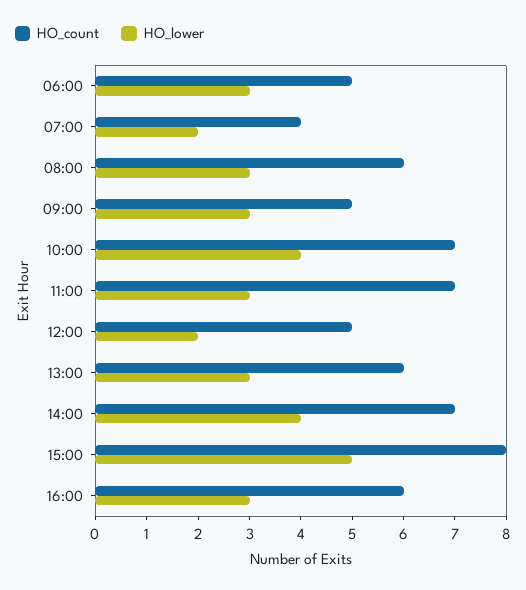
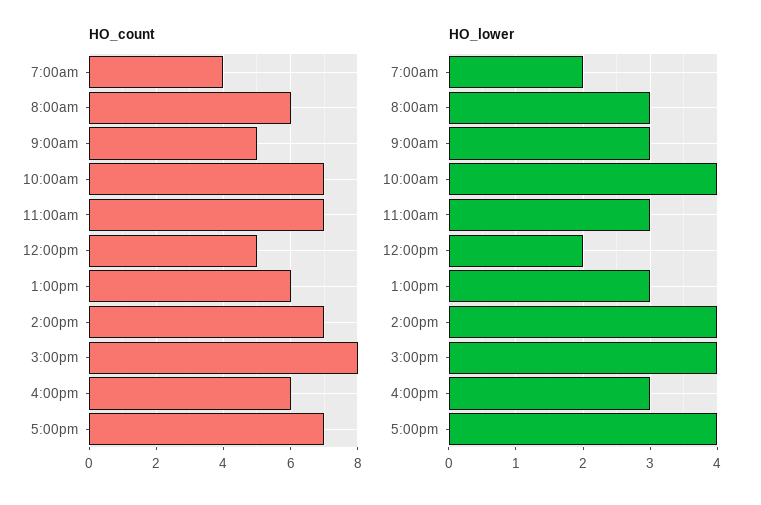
HO_count, 06:00: 5 -> none
HO_lower, 06:00: 3 -> none
HO_lower, 15:00: 5 -> 4
HO_count, 5:00pm: none -> 7
HO_lower, 5:00pm: none -> 4

